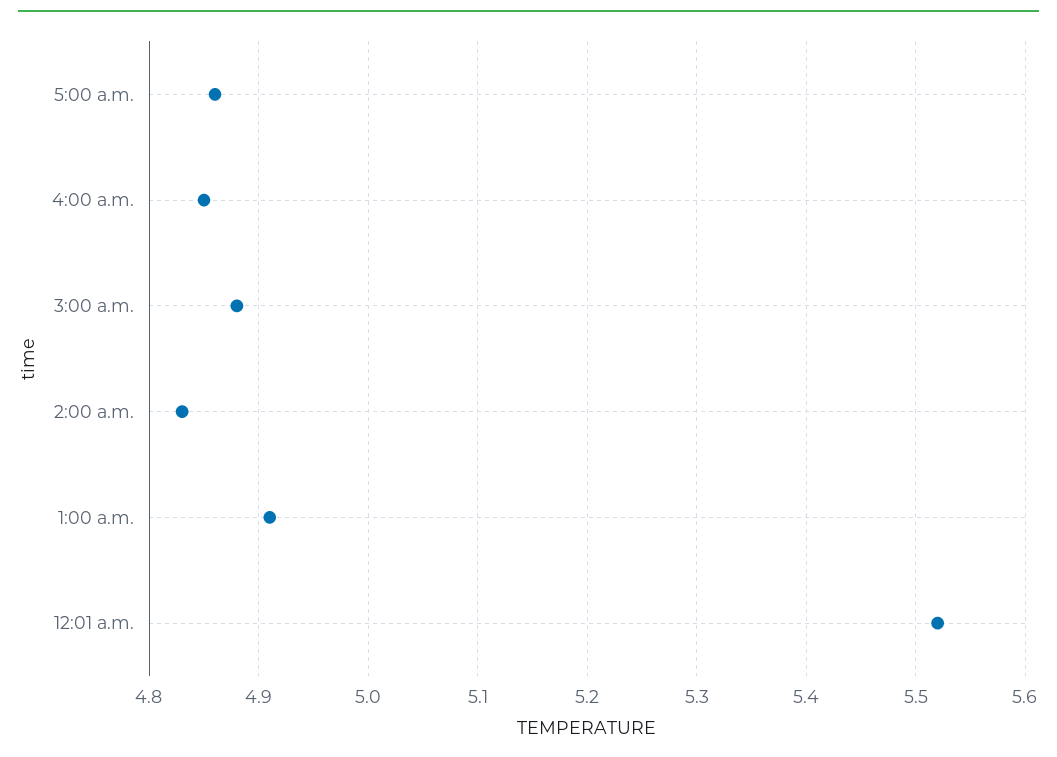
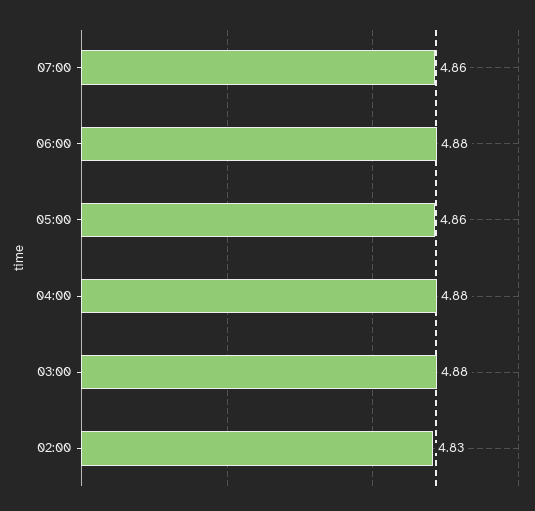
4:00 a.m.: 4.85 -> 4.88
1:00 a.m.: 4.91 -> none
12:01 a.m.: 5.52 -> none
07:00: none -> 4.86
06:00: none -> 4.88

